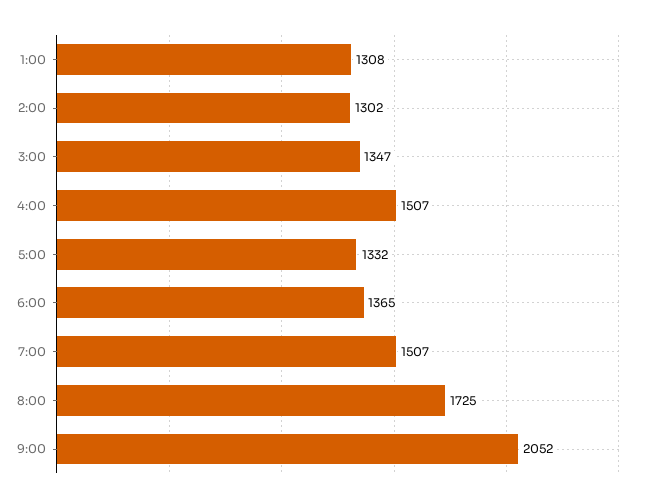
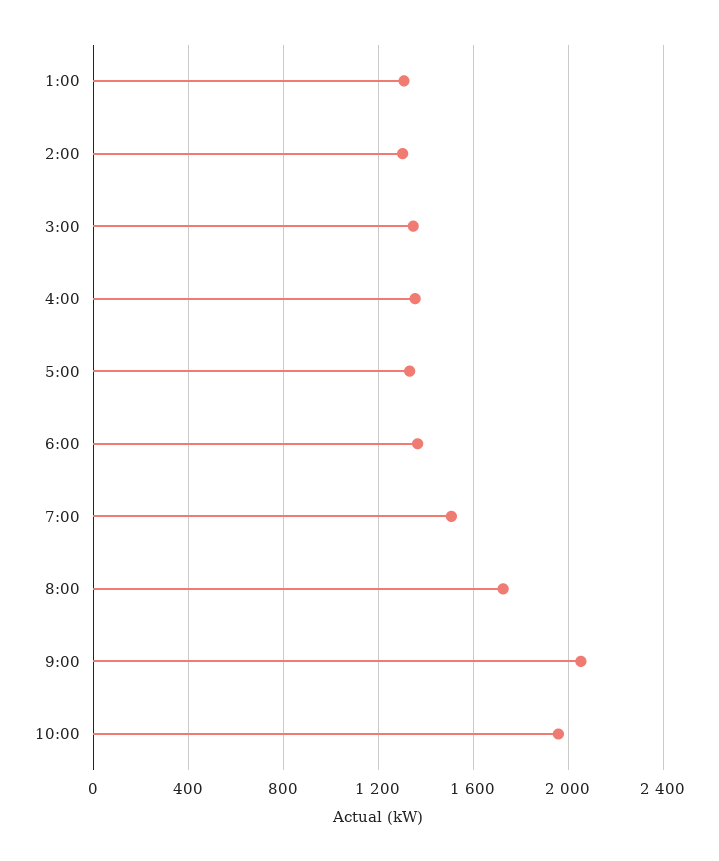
4:00: 1507 -> 1350
10:00: none -> 1950

